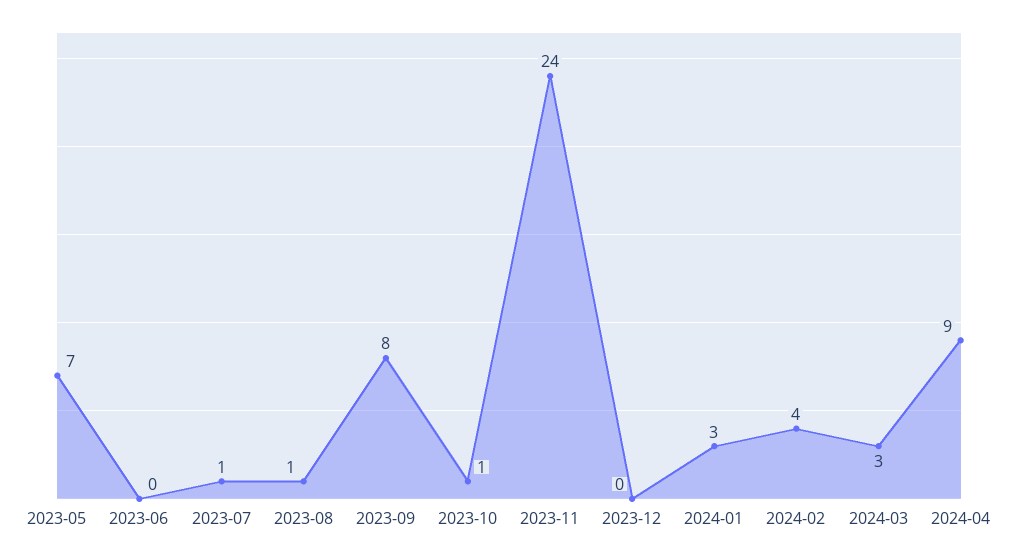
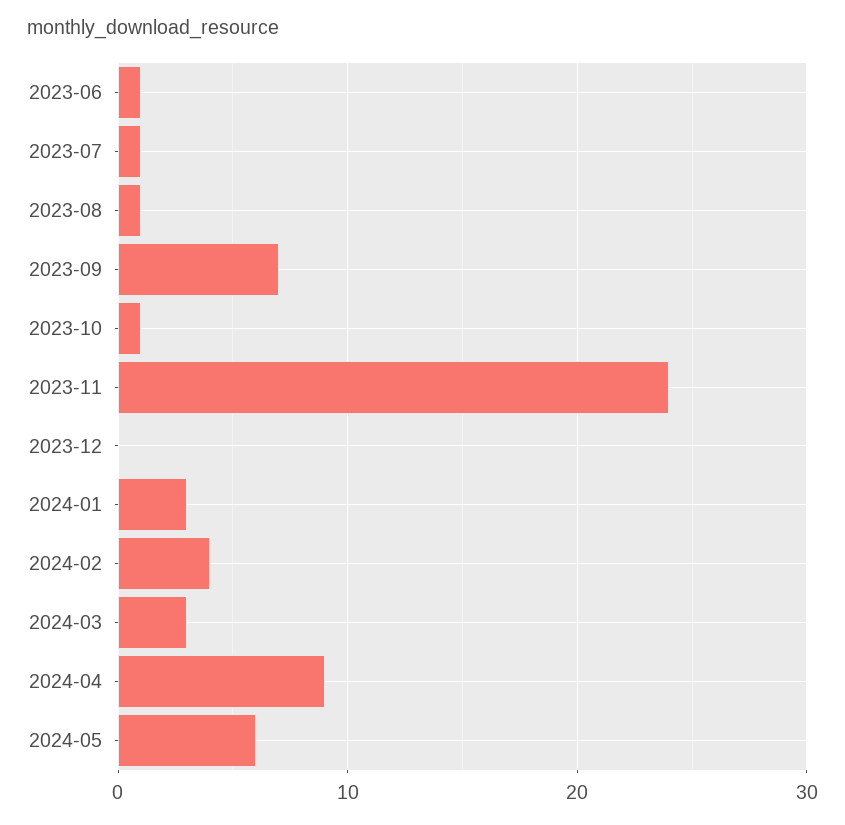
2023-05: 7 -> none
2023-06: 0 -> 1
2023-09: 8 -> 7
2024-05: none -> 6

